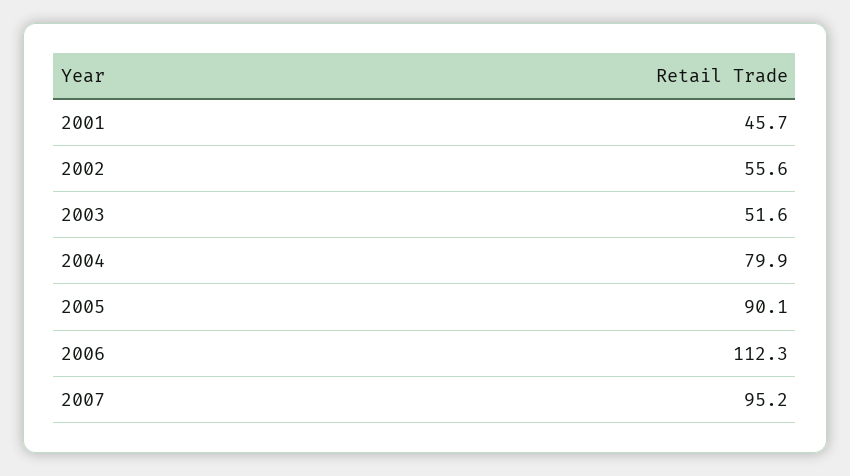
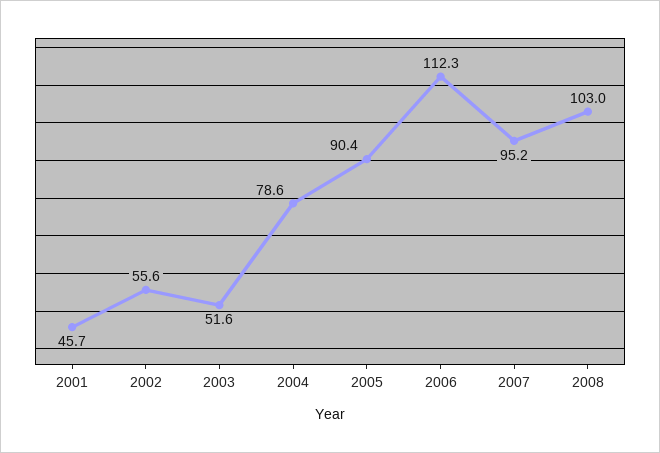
2004: 79.9 -> 78.6
2005: 90.1 -> 90.4
2008: none -> 103

